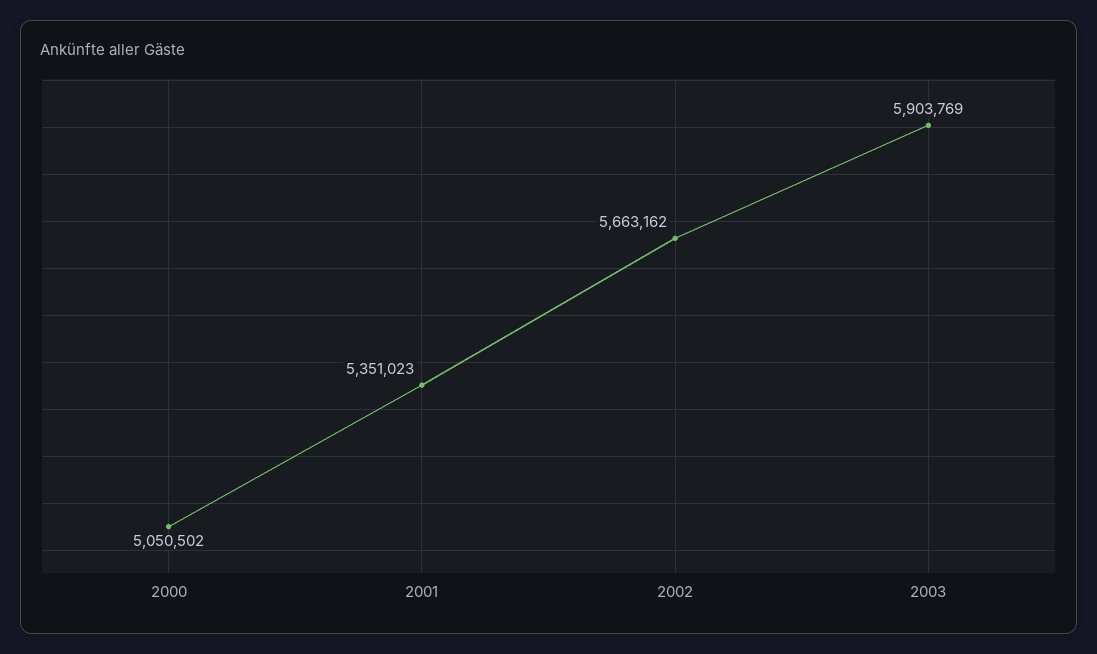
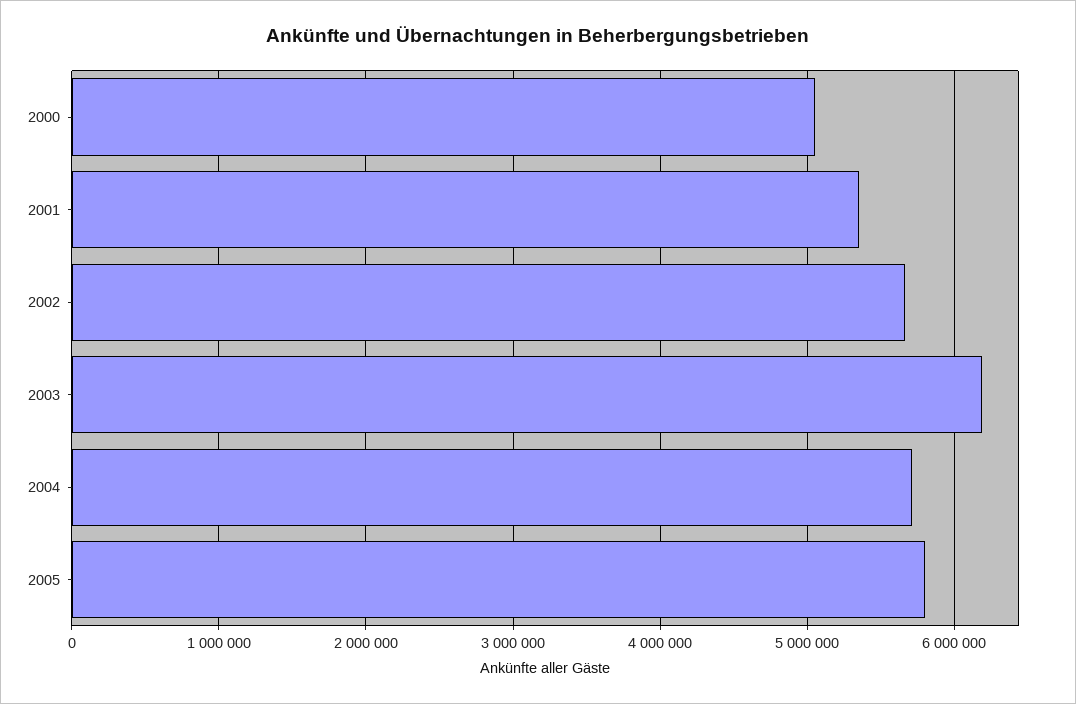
2003: 5903769 -> 6200000
2004: none -> 5700000
2005: none -> 5800000

